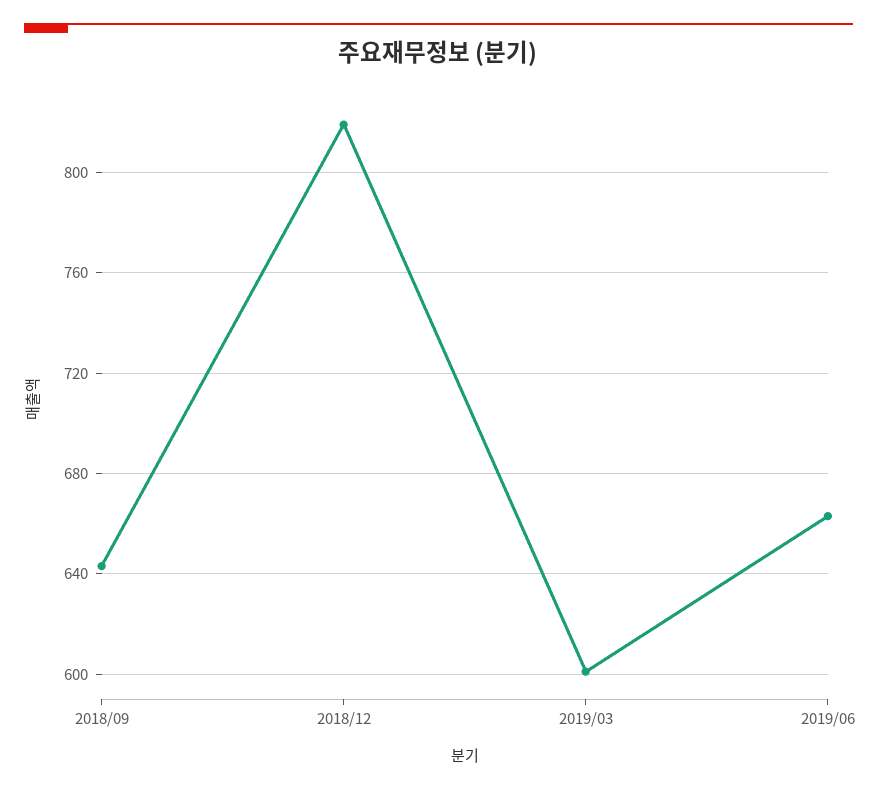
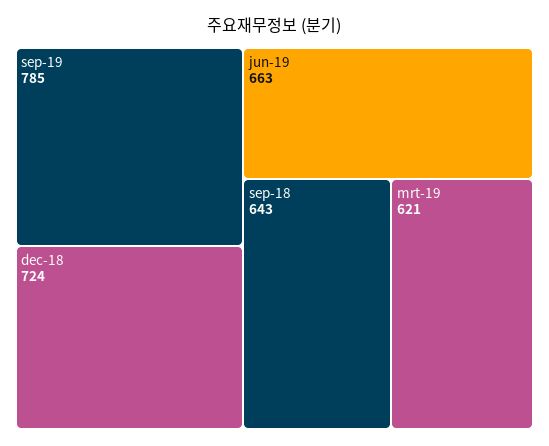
2018/12: 820 -> 724
2019/03: 600 -> 621
sep-19: none -> 785

